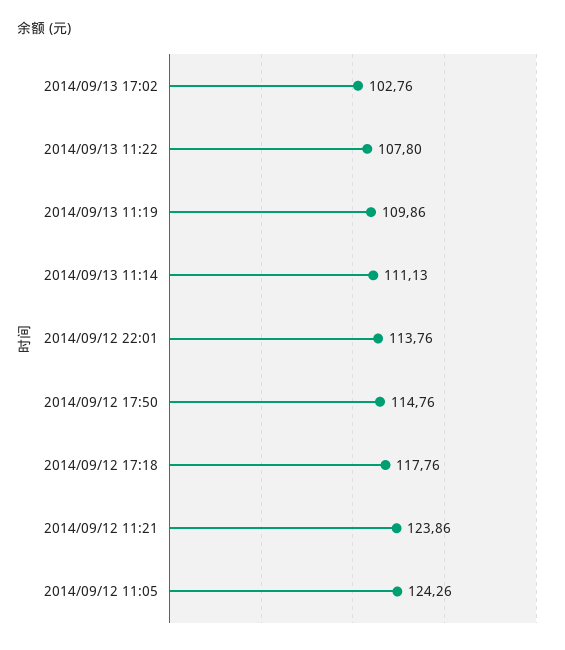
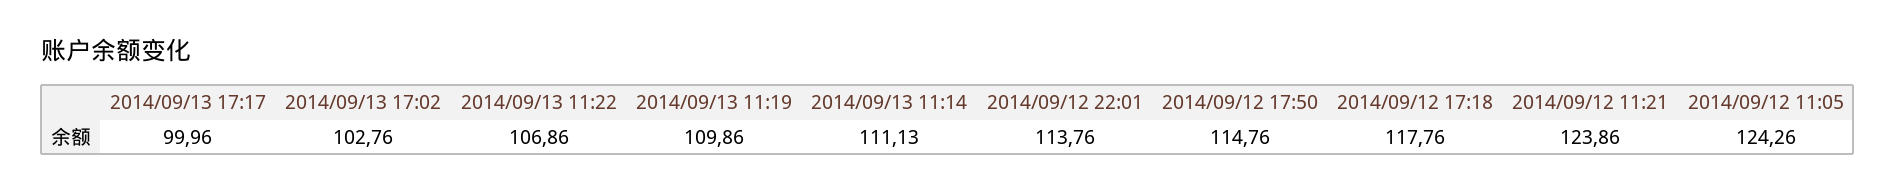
2014/09/13 11:22: 107.8 -> 106.86
2014/09/13 17:17: none -> 99.96

